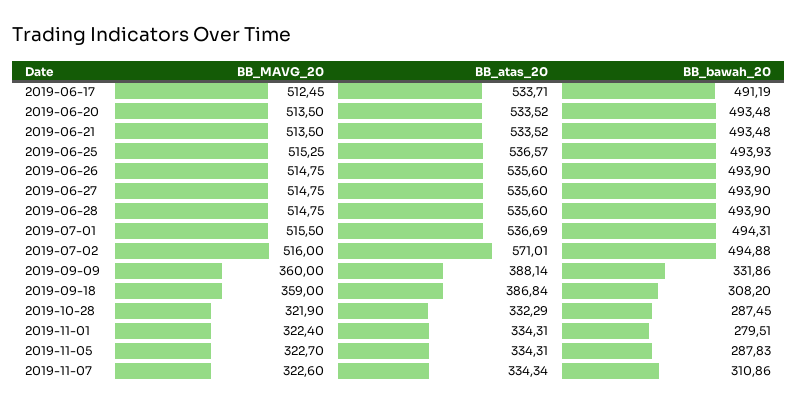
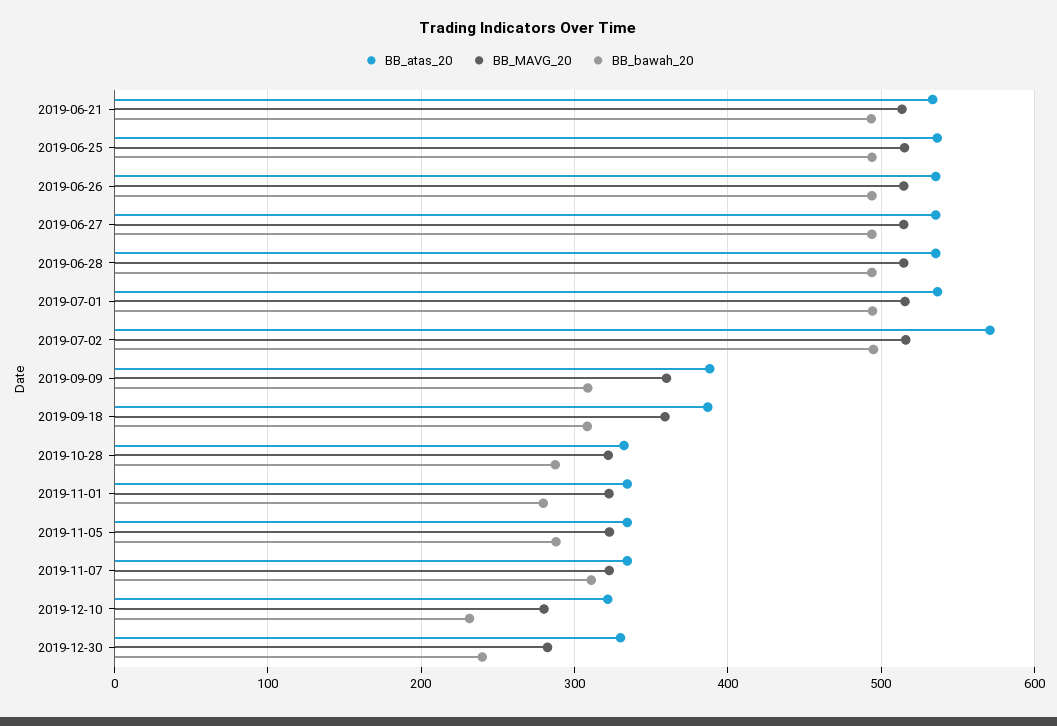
BB_MAVG_20, 2019-06-17: 512.45 -> none
BB_atas_20, 2019-06-17: 533.71 -> none
BB_bawah_20, 2019-06-17: 491.19 -> none
BB_MAVG_20, 2019-06-20: 513.5 -> none
BB_atas_20, 2019-06-20: 533.52 -> none
BB_bawah_20, 2019-06-20: 493.48 -> none
BB_bawah_20, 2019-09-09: 331.86 -> 310
BB_atas_20, 2019-12-10: none -> 320
BB_MAVG_20, 2019-12-10: none -> 280
BB_bawah_20, 2019-12-10: none -> 230
BB_atas_20, 2019-12-30: none -> 330
BB_MAVG_20, 2019-12-30: none -> 280
BB_bawah_20, 2019-12-30: none -> 240

